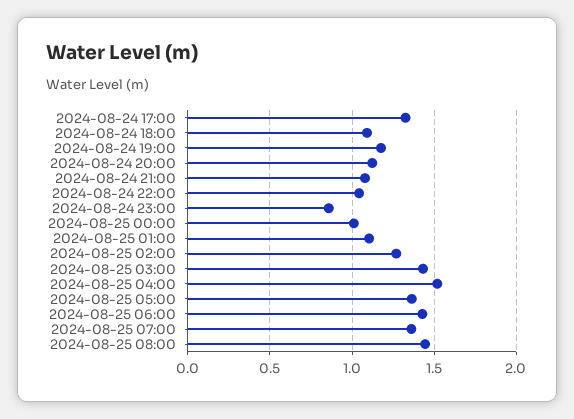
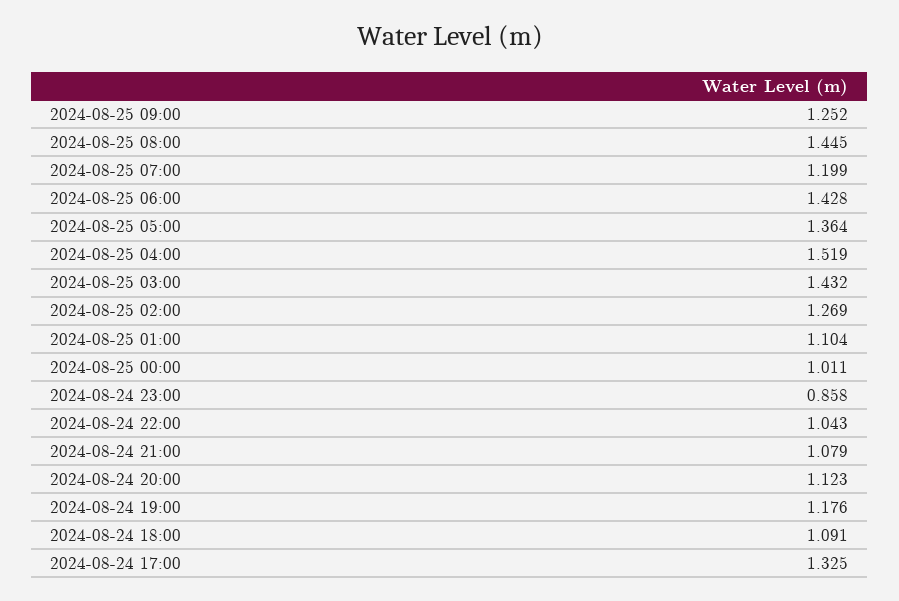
2024-08-25 07:00: 1.35 -> 1.199
2024-08-25 09:00: none -> 1.252

